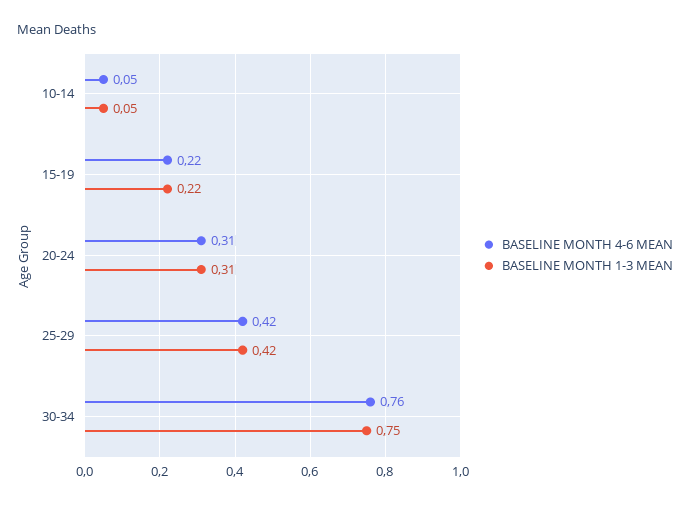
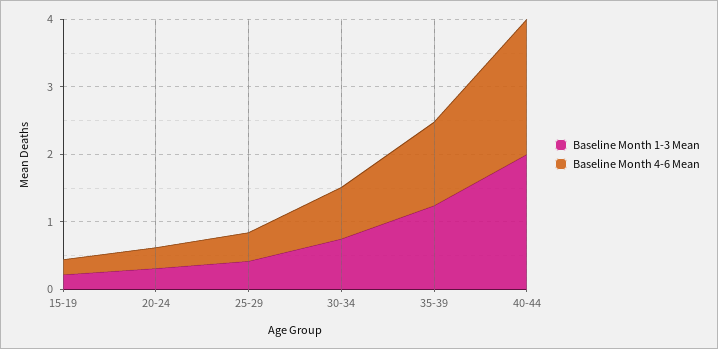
BASELINE MONTH 4-6 MEAN, 10-14: 0.05 -> none
BASELINE MONTH 1-3 MEAN, 10-14: 0.05 -> none
BASELINE MONTH 1-3 MEAN, 35-39: none -> 1.2
BASELINE MONTH 4-6 MEAN, 35-39: none -> 1.2
BASELINE MONTH 1-3 MEAN, 40-44: none -> 2
BASELINE MONTH 4-6 MEAN, 40-44: none -> 2

